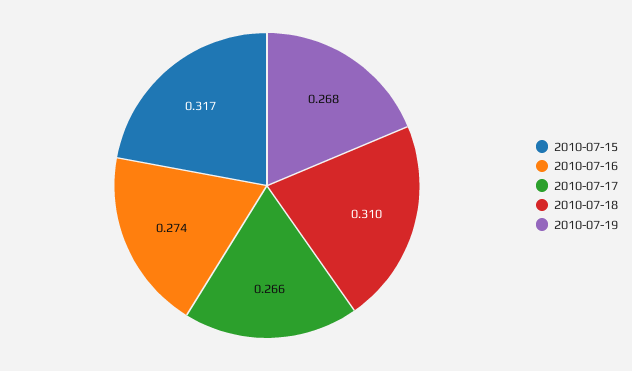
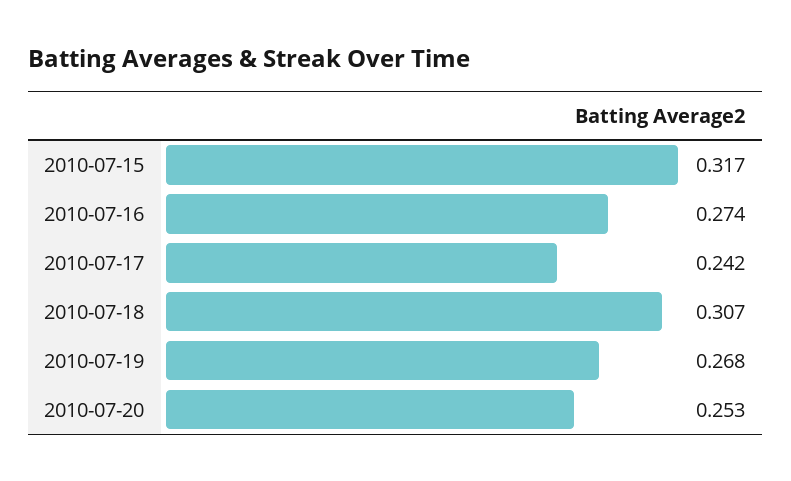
2010-07-17: 0.266 -> 0.242
2010-07-18: 0.31 -> 0.307
2010-07-20: none -> 0.253

